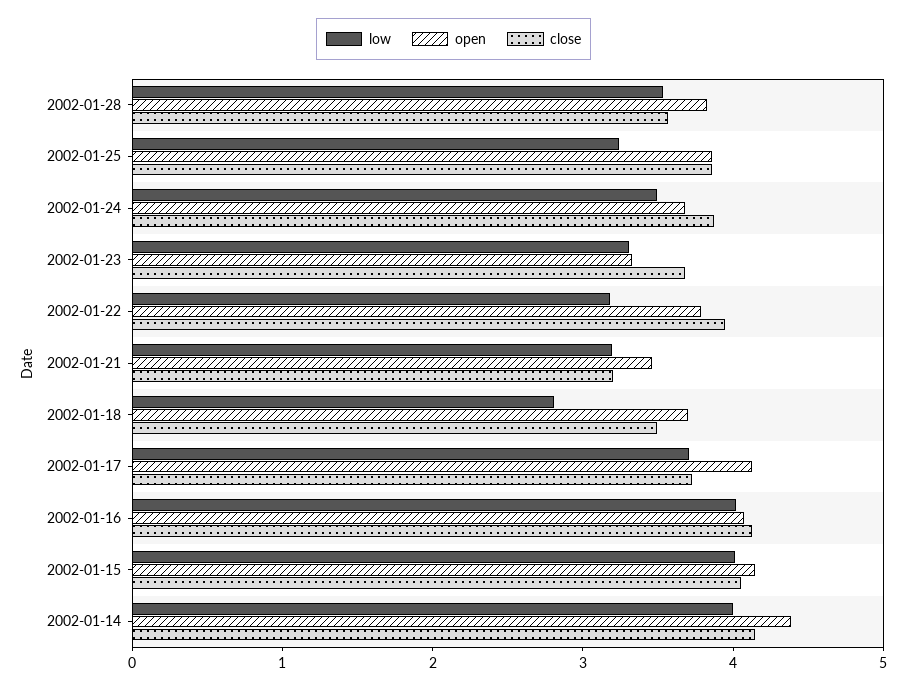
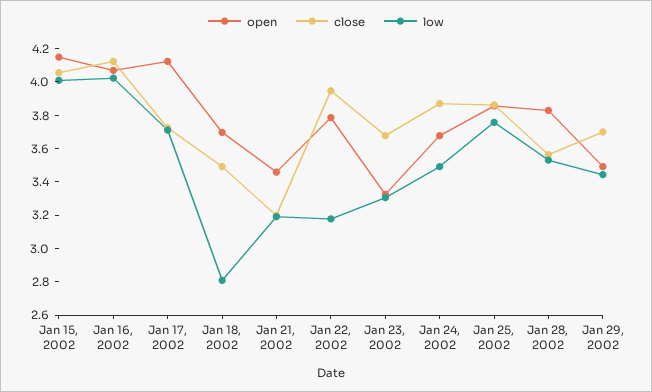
low, 2002-01-25: 3.2 -> 3.75
low, 2002-01-14: 4 -> none
open, 2002-01-14: 4.4 -> none
close, 2002-01-14: 4.2 -> none
open, Jan 29, 2002: none -> 3.5
close, Jan 29, 2002: none -> 3.7
low, Jan 29, 2002: none -> 3.45

